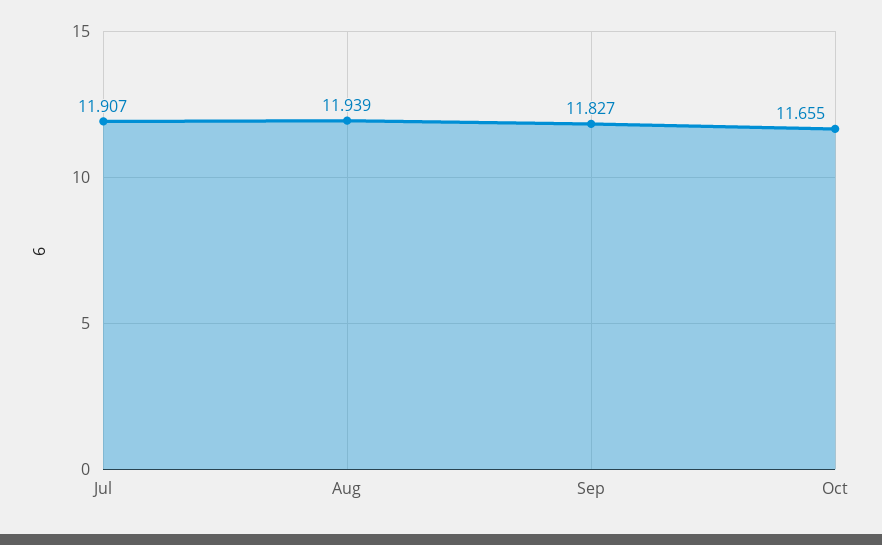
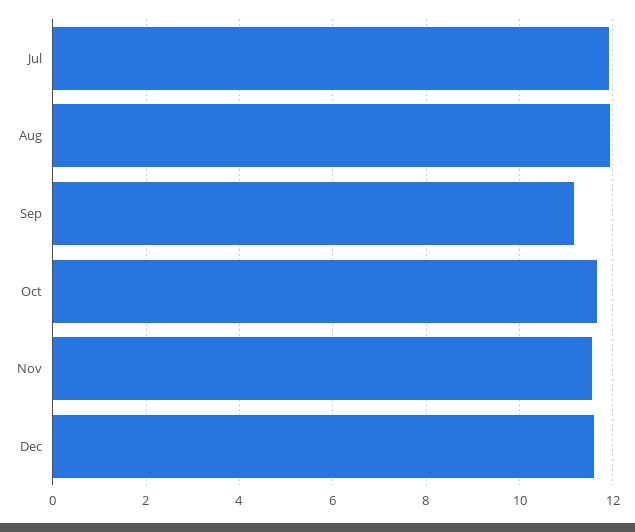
Sep: 11.827 -> 11.2
Nov: none -> 11.6
Dec: none -> 11.6

